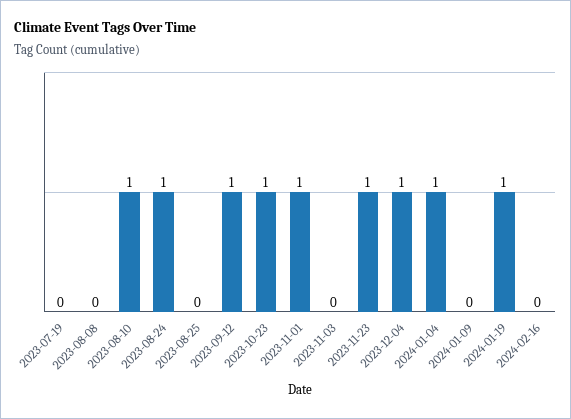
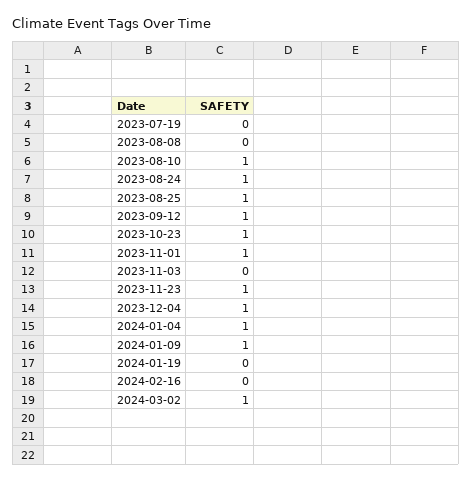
2023-08-25: 0 -> 1
2024-01-09: 0 -> 1
2024-01-19: 1 -> 0
2024-03-02: none -> 1

